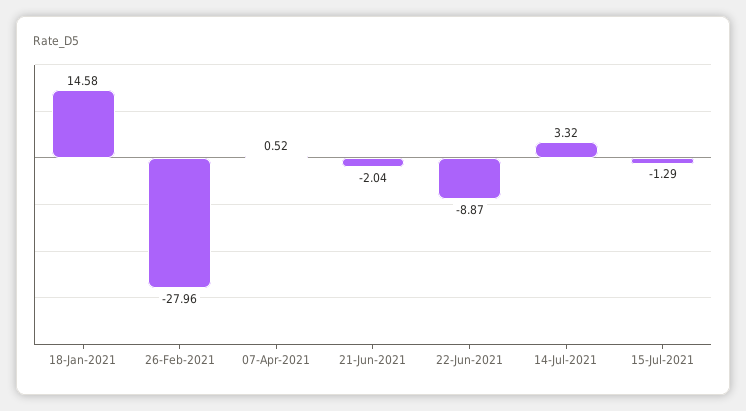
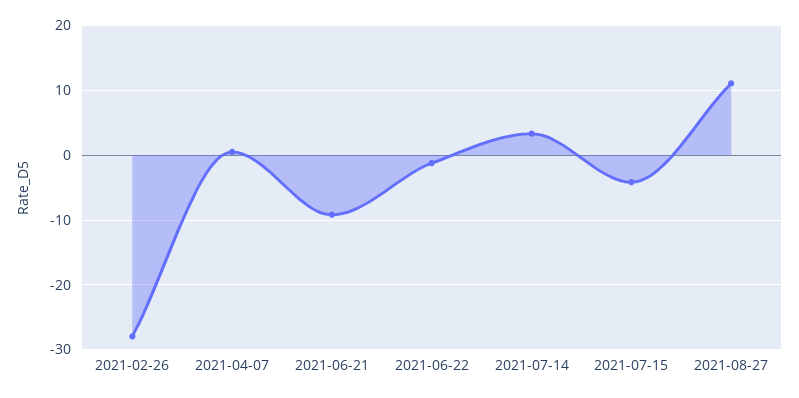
18-Jan-2021: 14.58 -> none
21-Jun-2021: -2.04 -> -9
22-Jun-2021: -8.87 -> -1
15-Jul-2021: -1.29 -> -4
2021-08-27: none -> 11

